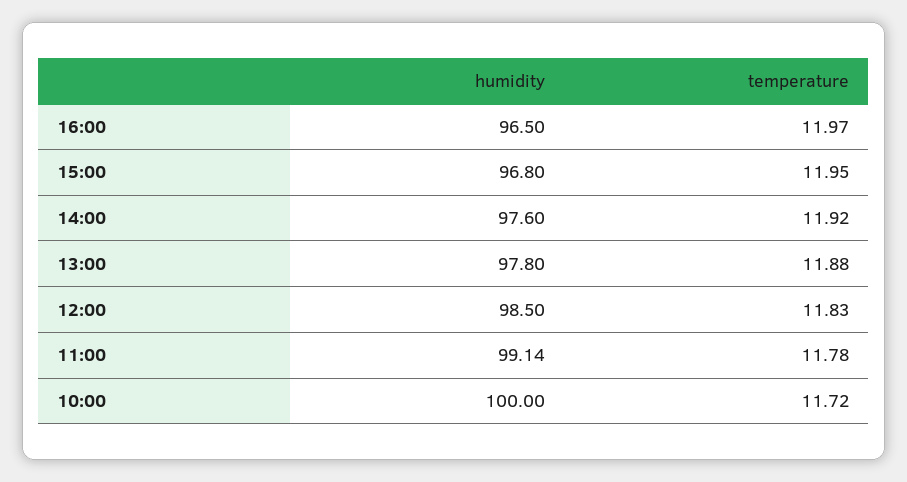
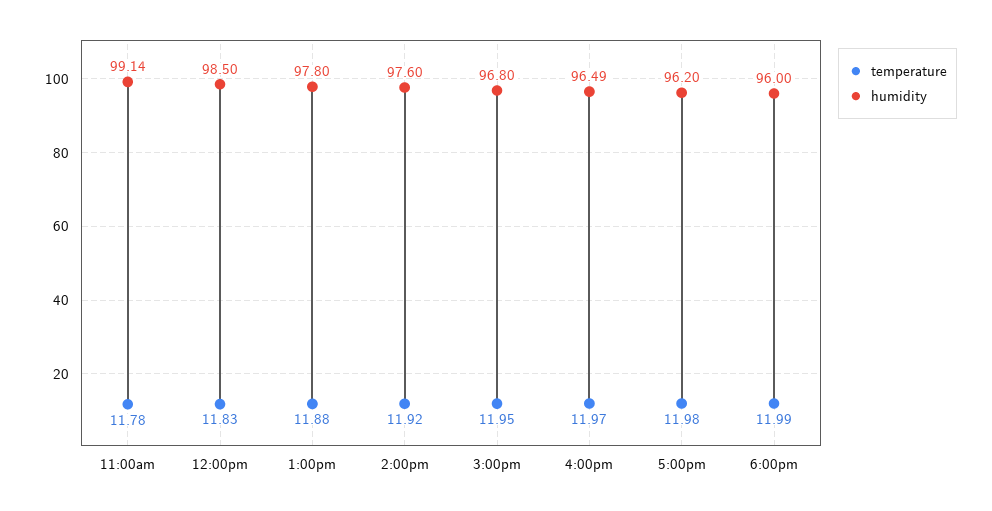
humidity, 16:00: 96.5 -> 96.49
humidity, 10:00: 100 -> none
temperature, 10:00: 11.72 -> none
temperature, 5:00pm: none -> 11.98
humidity, 5:00pm: none -> 96.2
temperature, 6:00pm: none -> 11.99
humidity, 6:00pm: none -> 96

